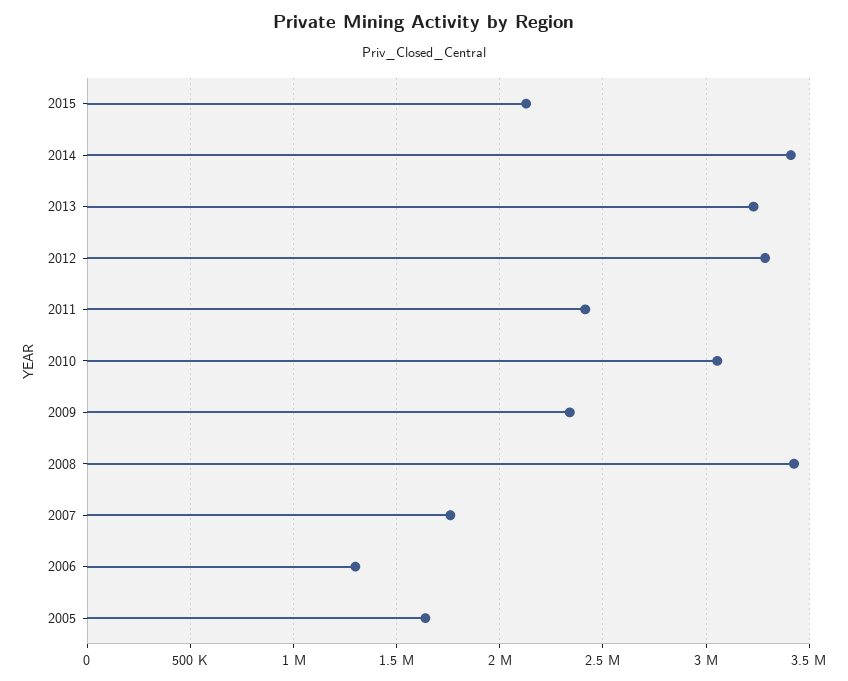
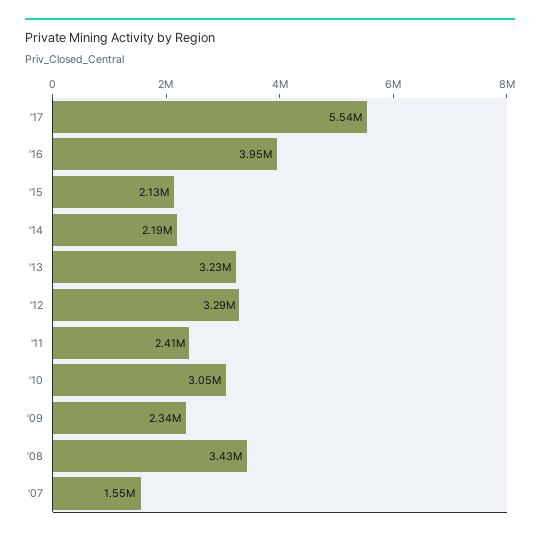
2014: 3400000 -> 2190000
2007: 1750000 -> 1550000
2006: 1300000 -> none
2005: 1650000 -> none
'17: none -> 5540000
'16: none -> 3950000

